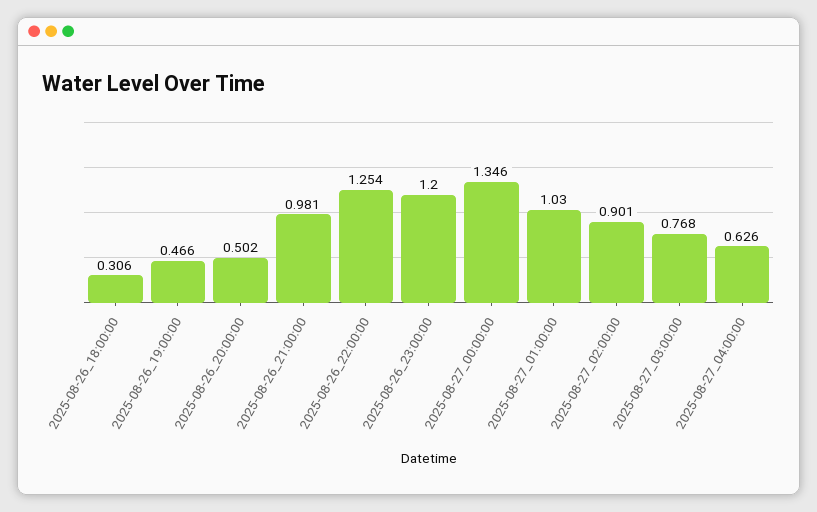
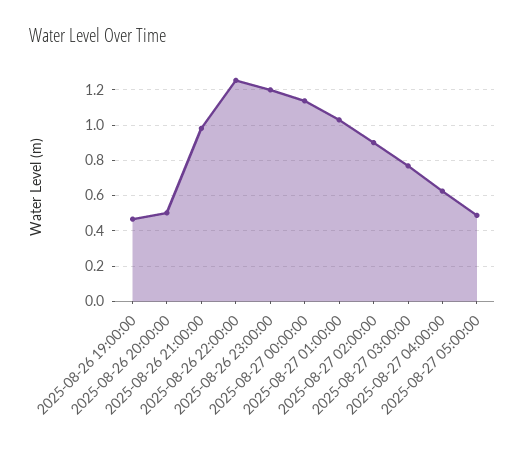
2025-08-26_18:00:00: 0.306 -> none
2025-08-27_00:00:00: 1.346 -> 1.15
2025-08-27 05:00:00: none -> 0.5

